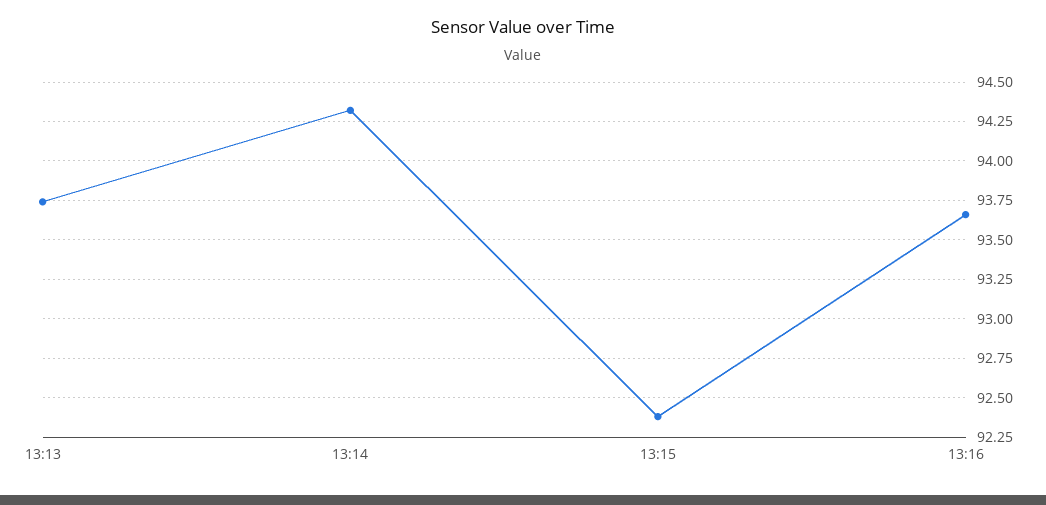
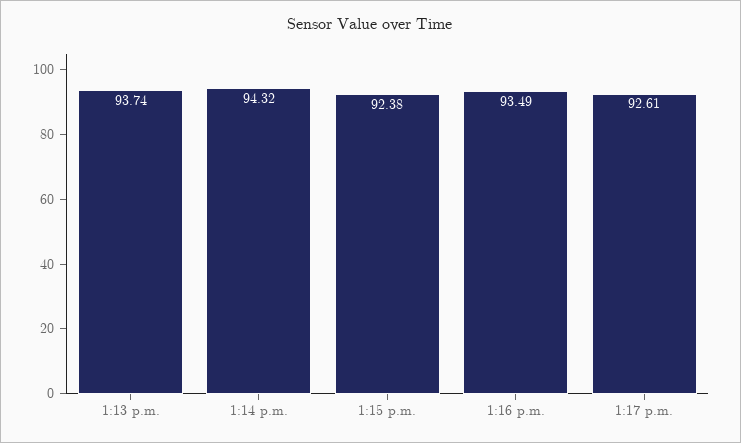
13:16: 93.65 -> 93.49
1:17 p.m.: none -> 92.61

